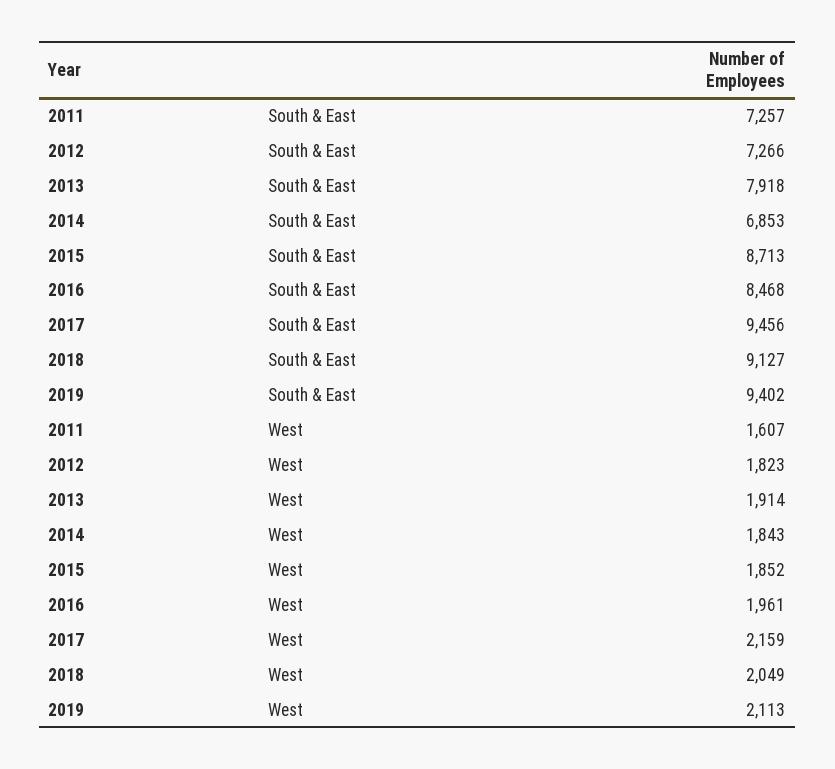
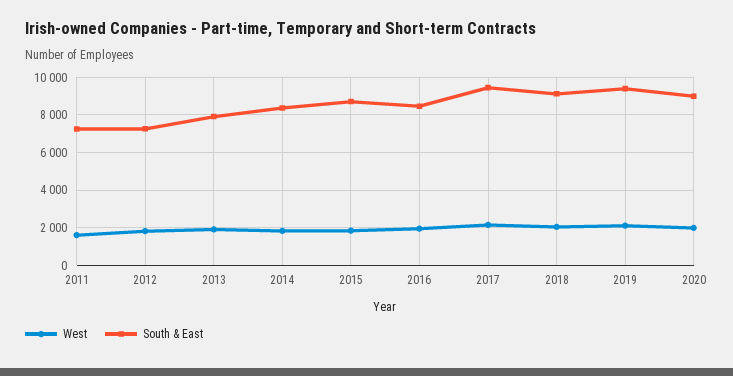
South & East, 2014: 6853 -> 8500
West, 2020: none -> 2000
South & East, 2020: none -> 9000

